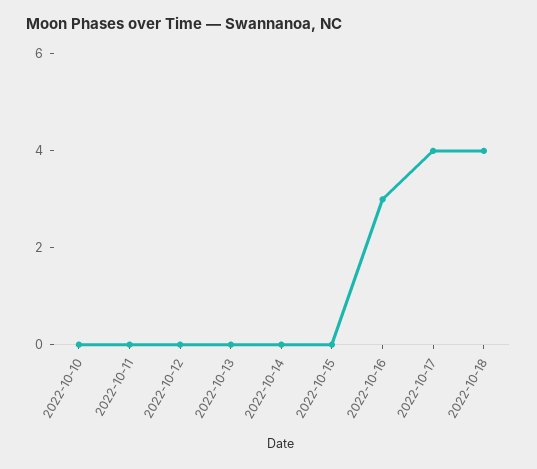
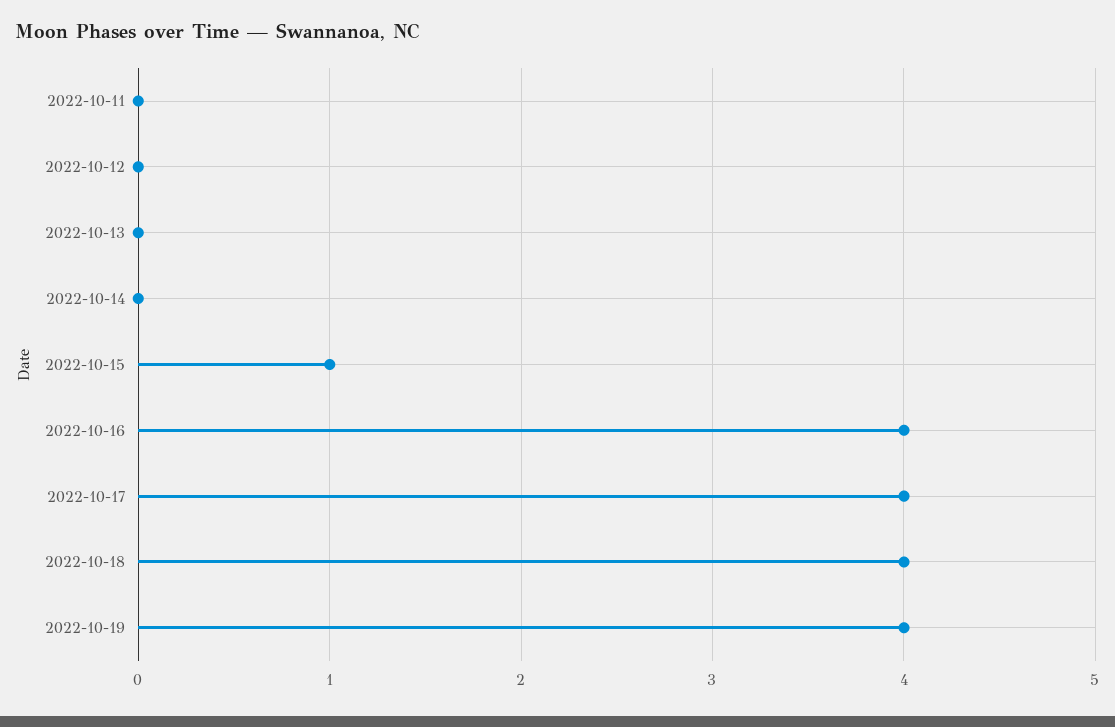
2022-10-10: 0 -> none
2022-10-15: 0 -> 1
2022-10-16: 3 -> 4
2022-10-19: none -> 4

